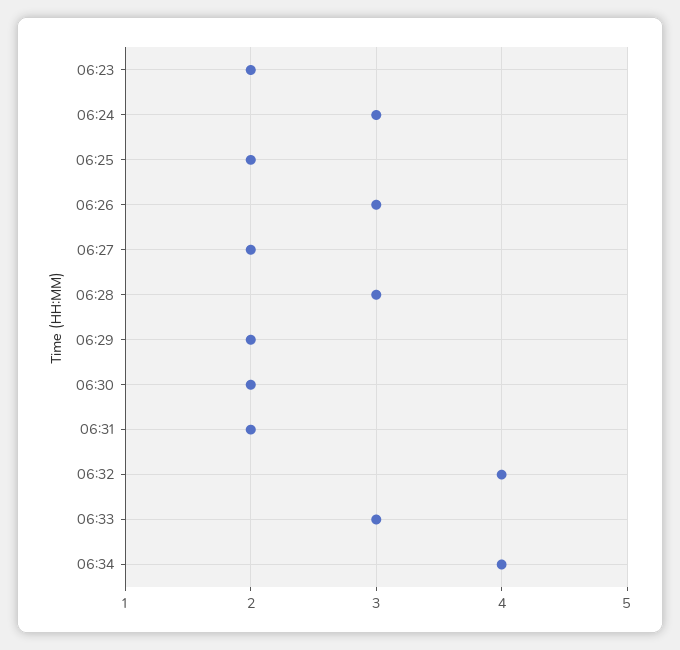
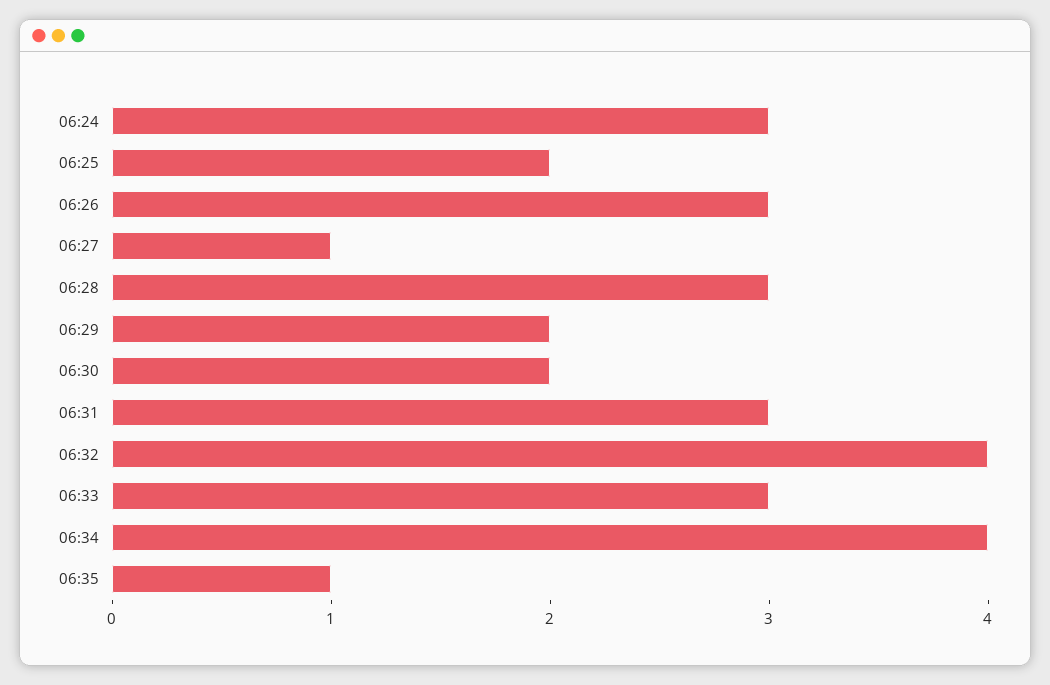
06:23: 2 -> none
06:27: 2 -> 1
06:31: 2 -> 3
06:35: none -> 1

